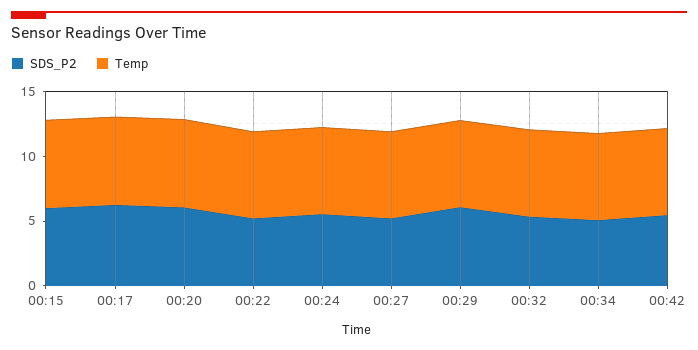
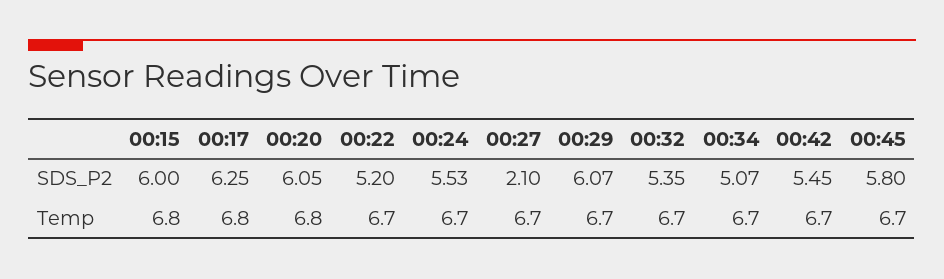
SDS_P2, 00:27: 5 -> 2.1
SDS_P2, 00:45: none -> 5.8
Temp, 00:45: none -> 6.7

